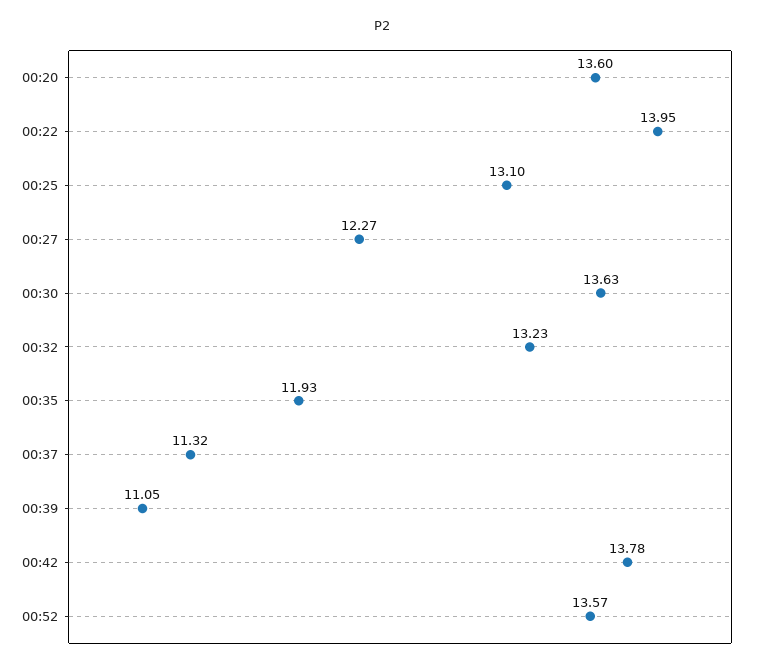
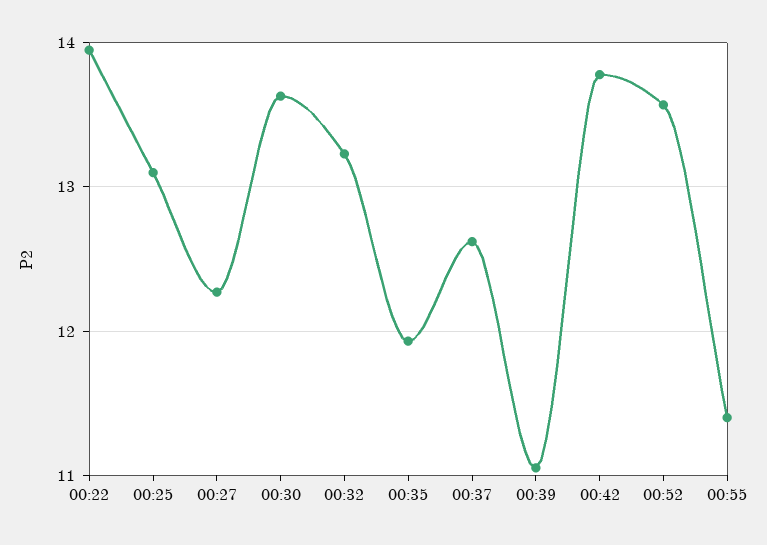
00:20: 13.6 -> none
00:37: 11.32 -> 12.6
00:55: none -> 11.4

